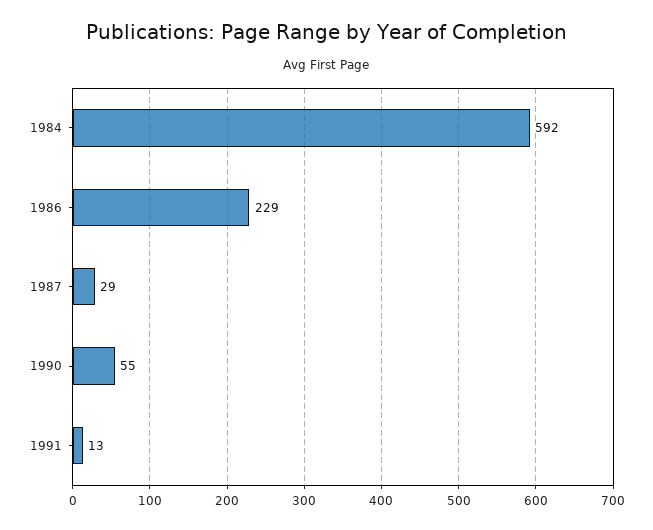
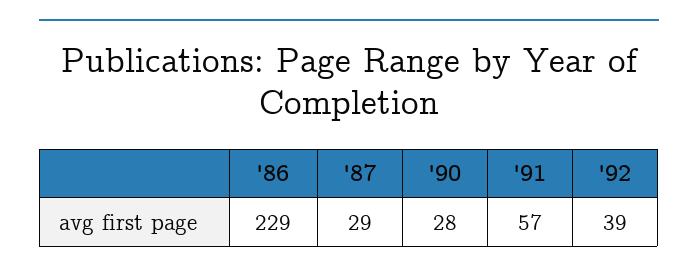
1984: 592 -> none
1990: 55 -> 28
1991: 13 -> 57
'92: none -> 39

